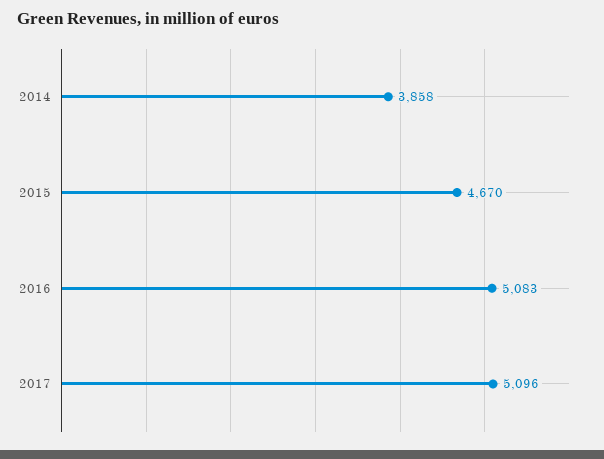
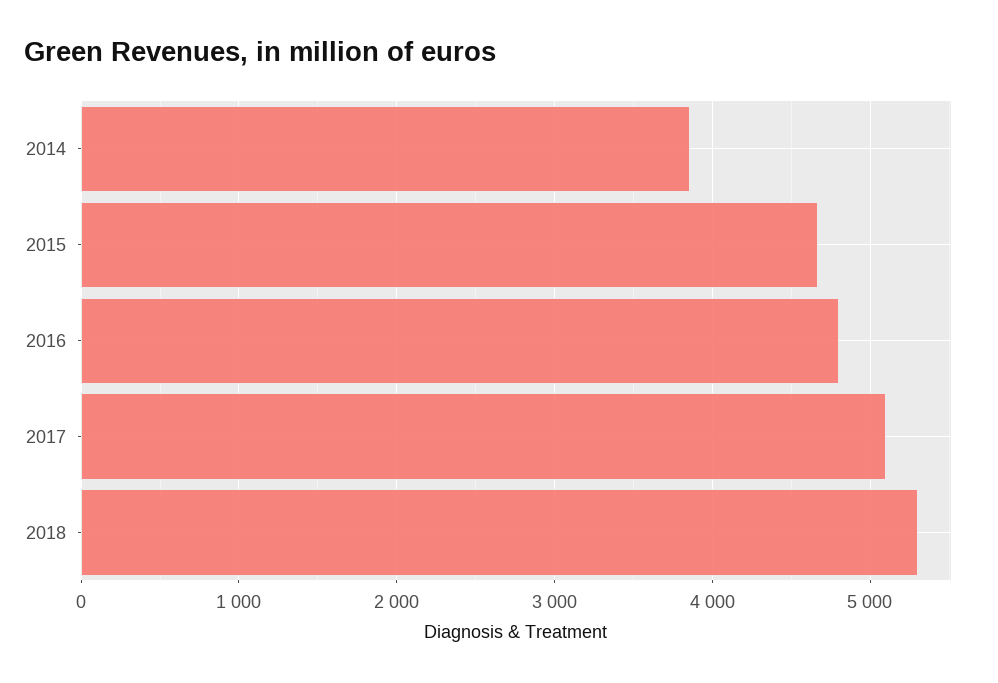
2016: 5083 -> 4800
2018: none -> 5300

